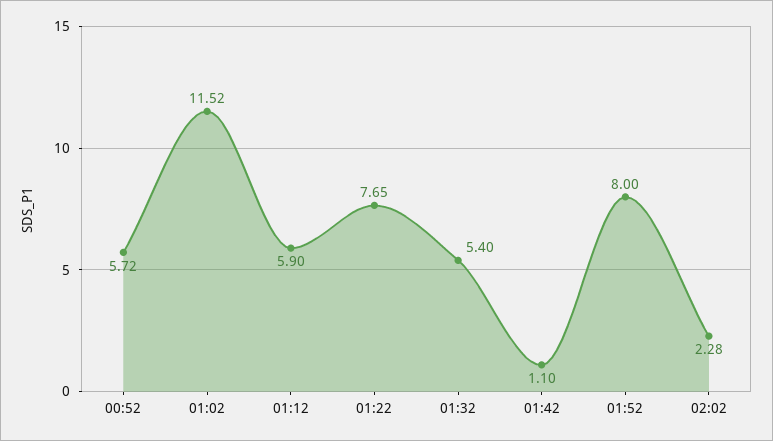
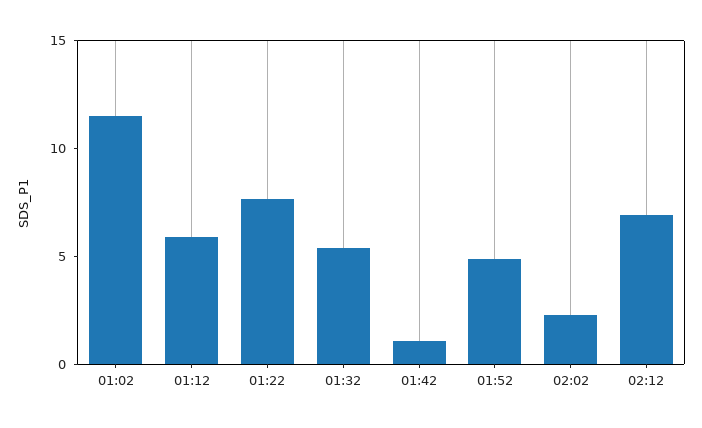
00:52: 5.72 -> none
01:52: 8 -> 5
02:12: none -> 7

